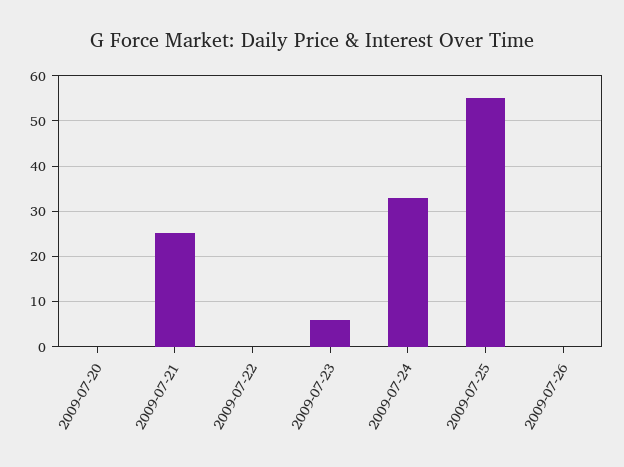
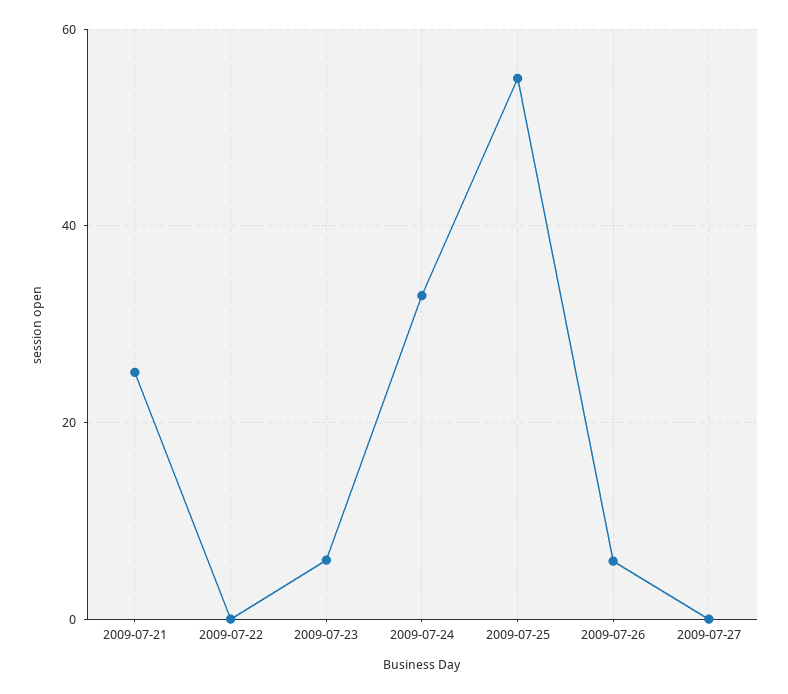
2009-07-20: 0 -> none
2009-07-26: 0 -> 6
2009-07-27: none -> 0

